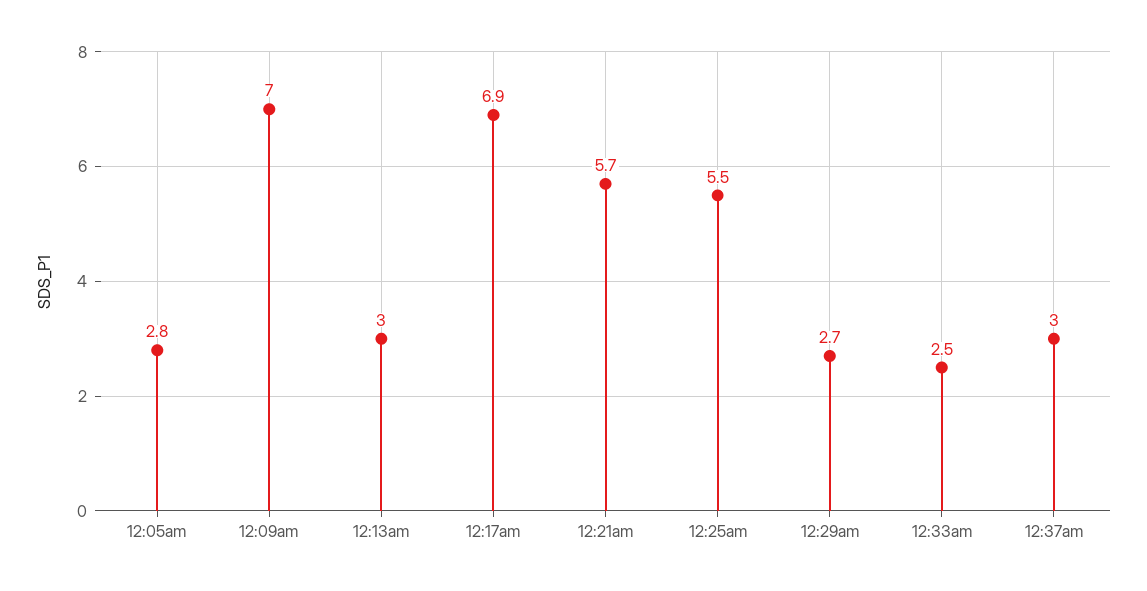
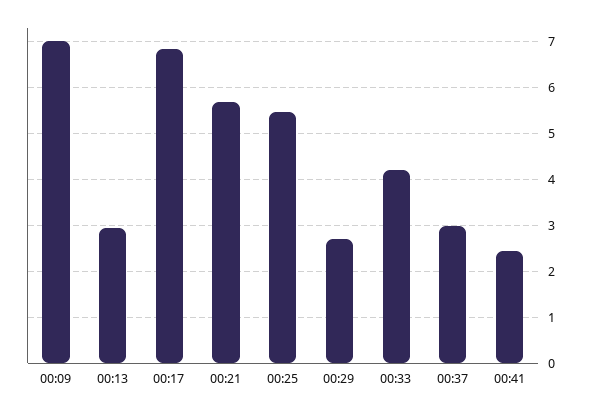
12:05am: 2.8 -> none
12:33am: 2.5 -> 4.2
00:41: none -> 2.4

